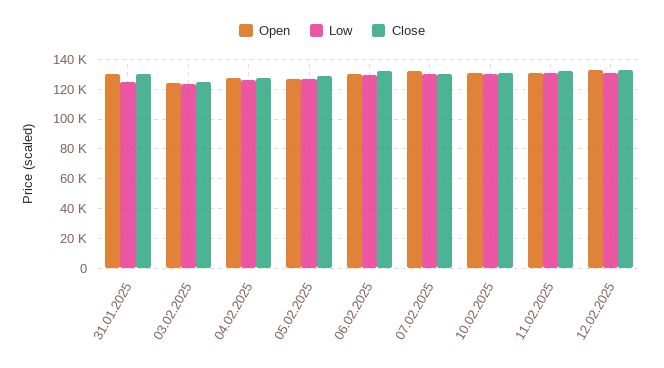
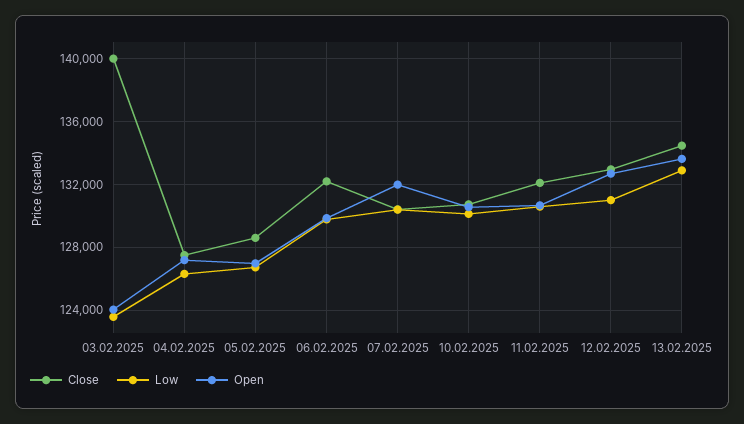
Open, 31.01.2025: 130000 -> none
Low, 31.01.2025: 125000 -> none
Close, 31.01.2025: 130000 -> none
Close, 03.02.2025: 125000 -> 140000
Close, 13.02.2025: none -> 134500
Low, 13.02.2025: none -> 133000
Open, 13.02.2025: none -> 133500

